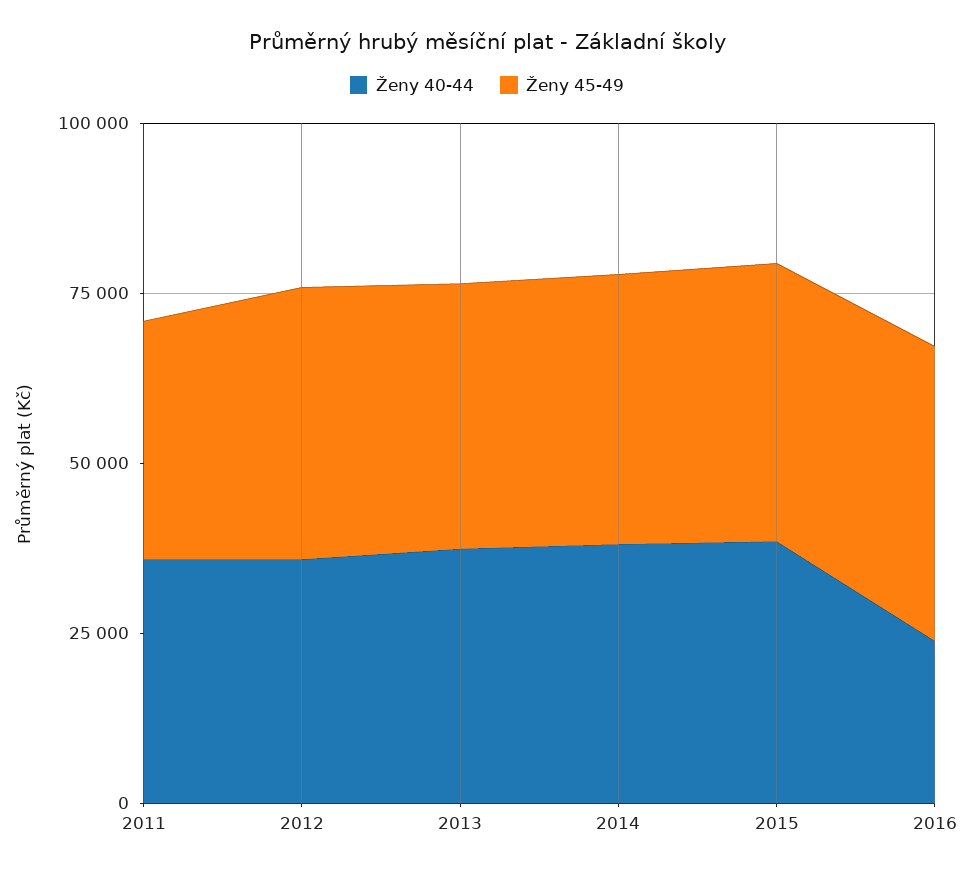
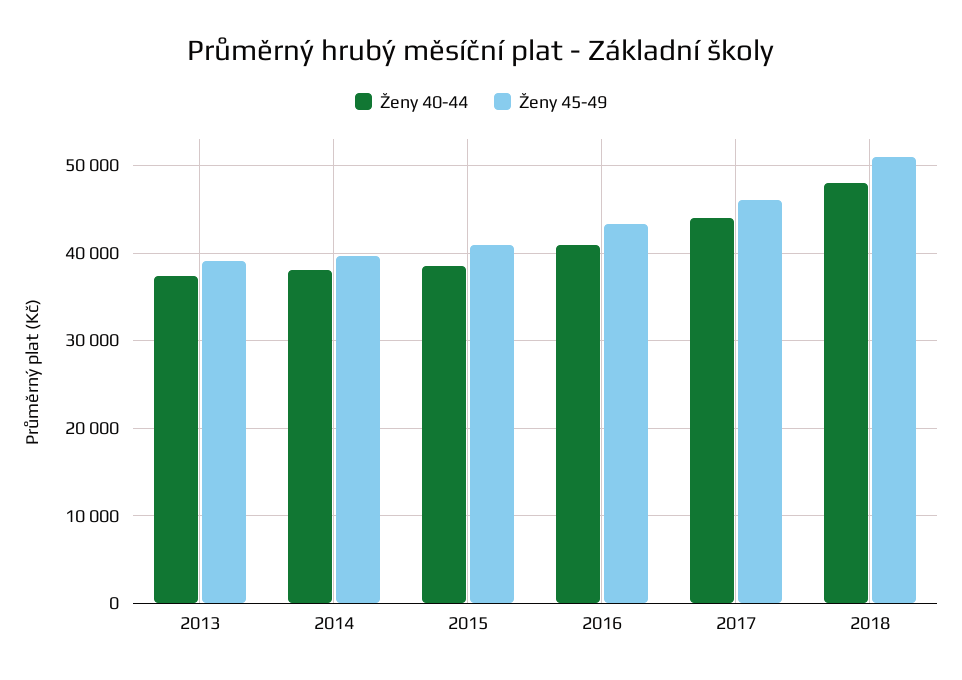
Ženy 40-44, 2011: 35000 -> none
Ženy 45-49, 2011: 35000 -> none
Ženy 40-44, 2012: 35000 -> none
Ženy 45-49, 2012: 40000 -> none
Ženy 40-44, 2016: 25000 -> 41000
Ženy 40-44, 2017: none -> 44000
Ženy 45-49, 2017: none -> 46000
Ženy 40-44, 2018: none -> 48000
Ženy 45-49, 2018: none -> 51000

